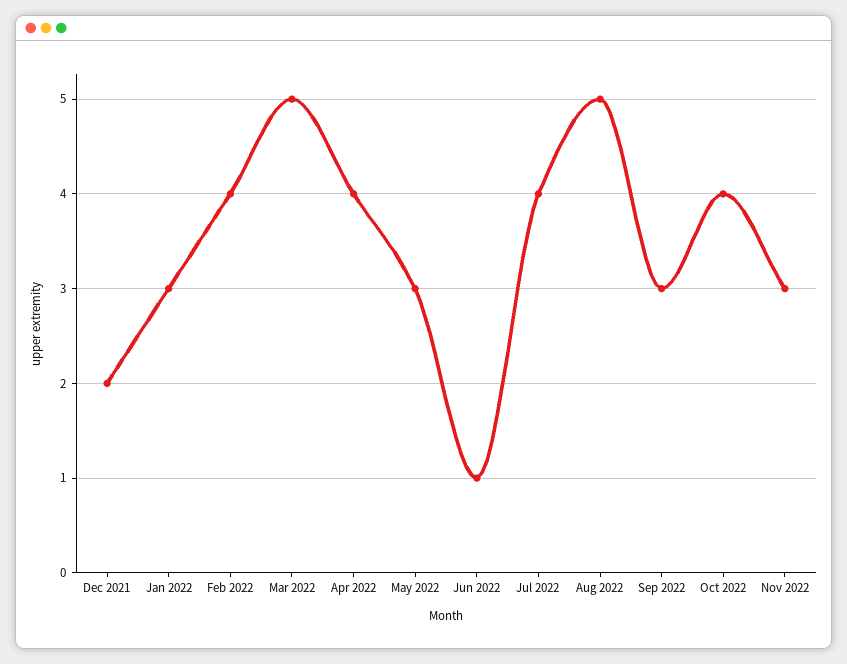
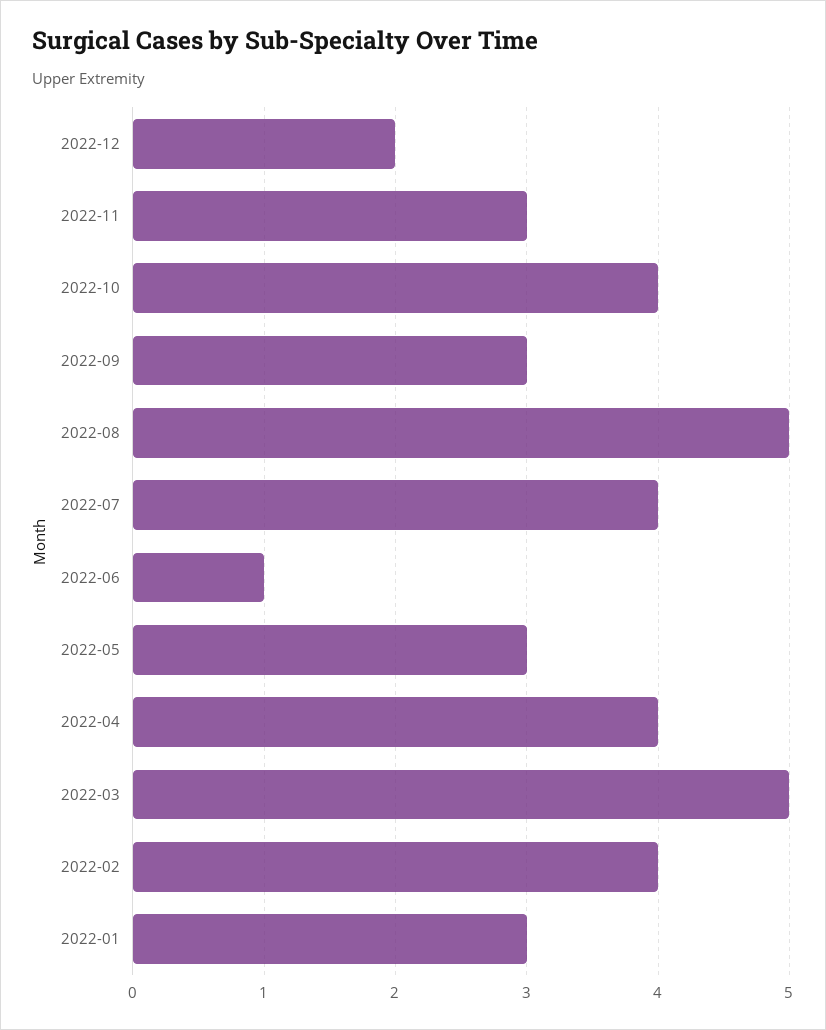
Dec 2021: 2 -> none
2022-12: none -> 2

